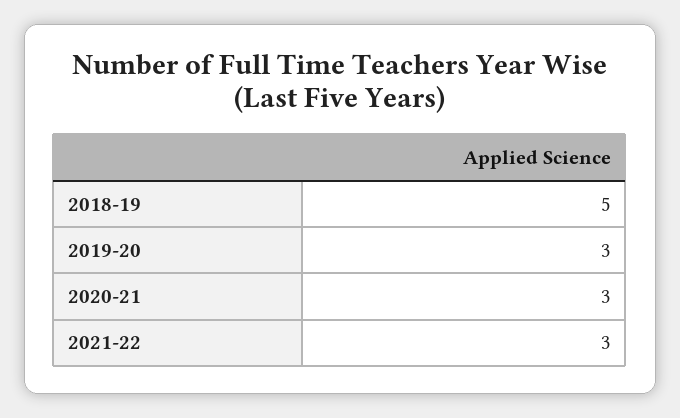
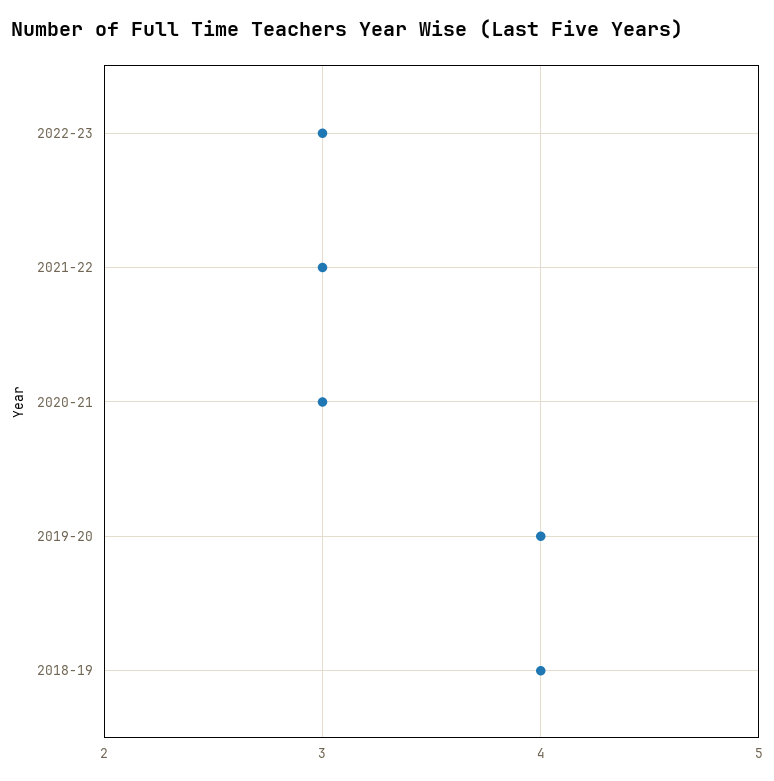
2018-19: 5 -> 4
2019-20: 3 -> 4
2022-23: none -> 3

